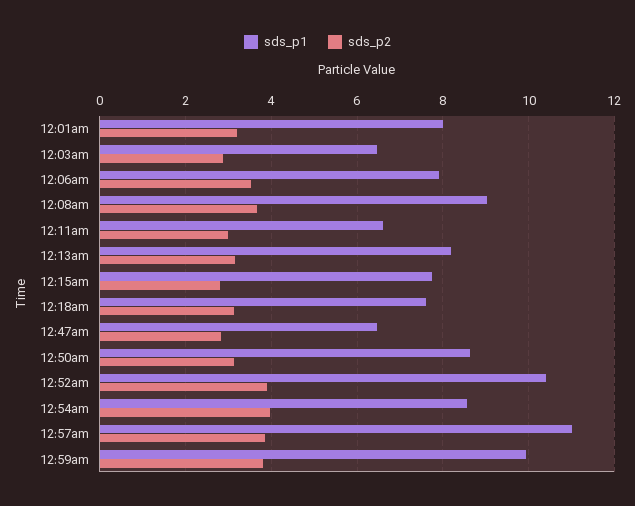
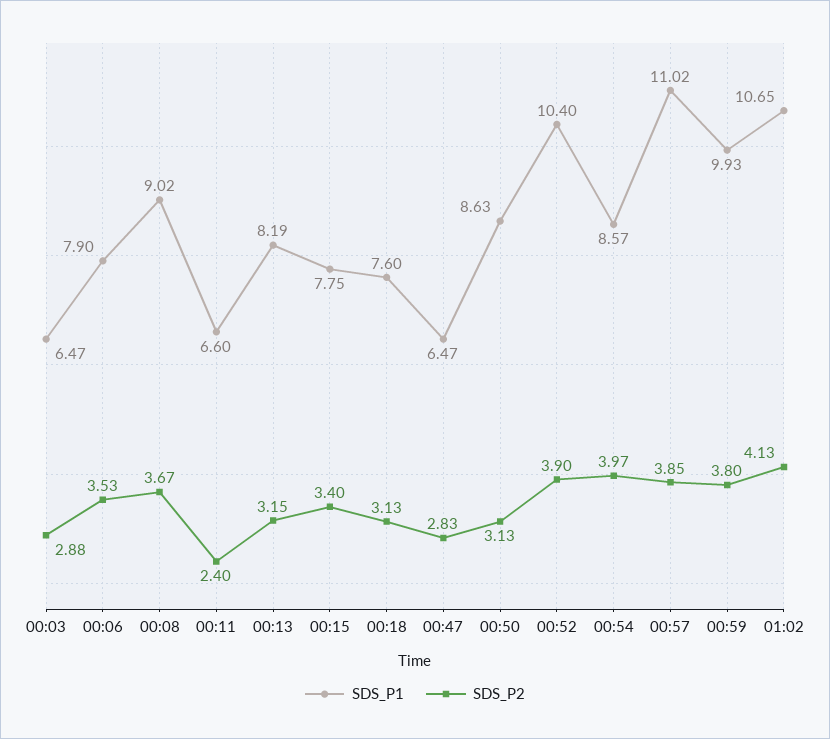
sds_p1, 12:01am: 8 -> none
sds_p2, 12:01am: 3.2 -> none
sds_p2, 12:11am: 3 -> 2.4
sds_p2, 12:15am: 2.8 -> 3.4
sds_p1, 01:02: none -> 10.65
sds_p2, 01:02: none -> 4.13

